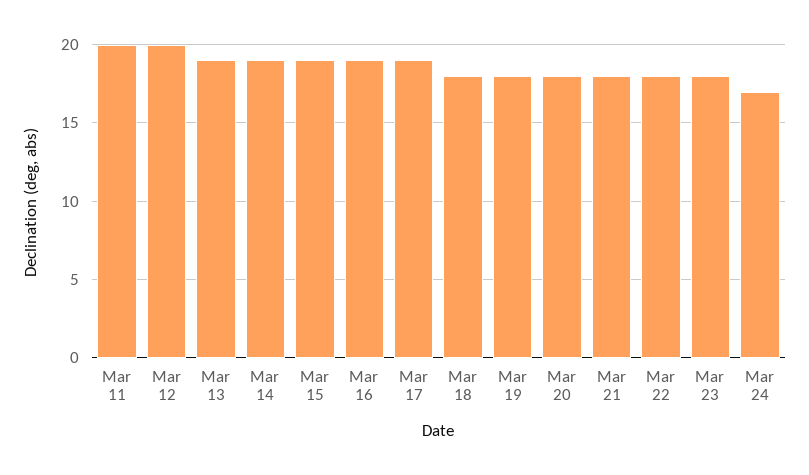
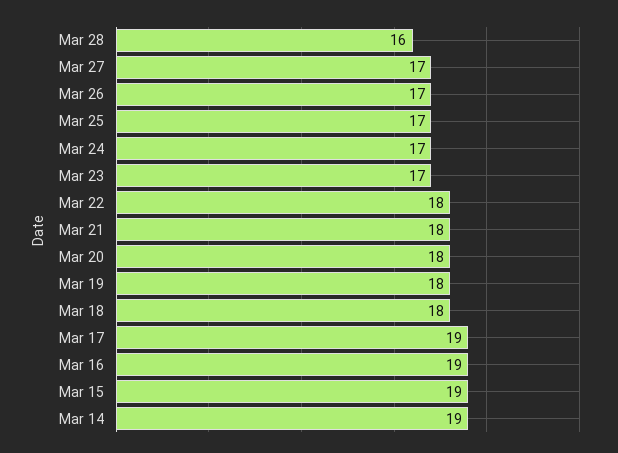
Mar 11: 20 -> none
Mar 12: 20 -> none
Mar 13: 19 -> none
Mar 23: 18 -> 17
Mar 28: none -> 16
Mar 27: none -> 17
Mar 26: none -> 17
Mar 25: none -> 17

